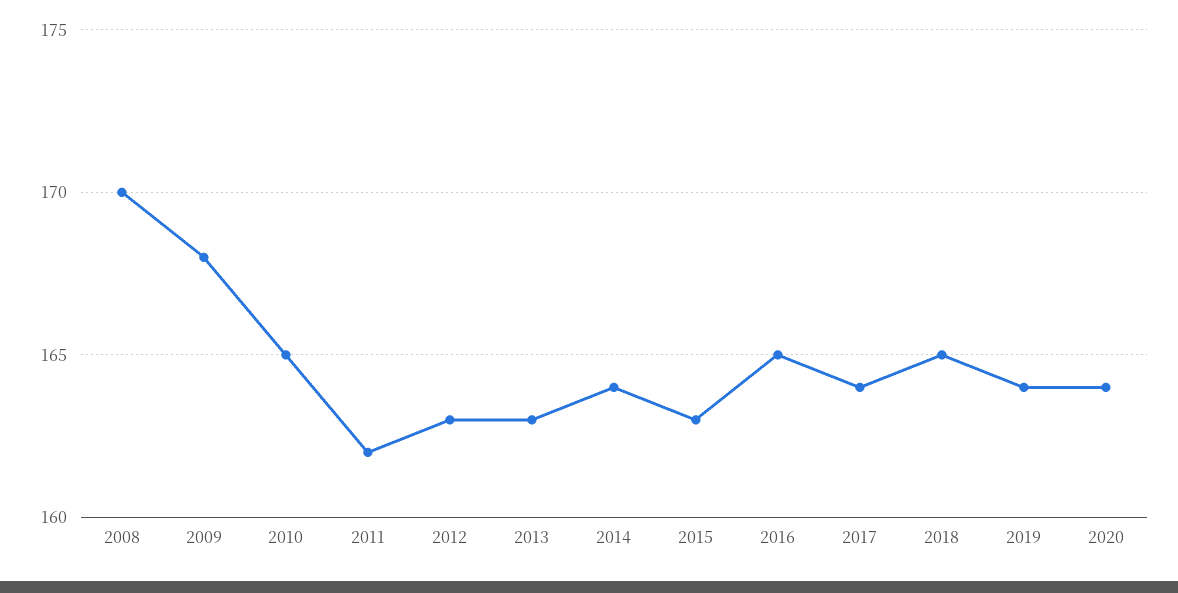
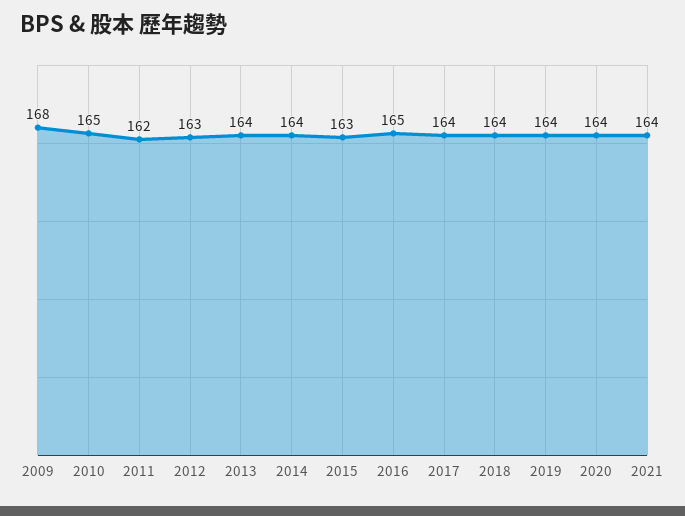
2008: 170 -> none
2013: 163 -> 164
2018: 165 -> 164
2021: none -> 164

